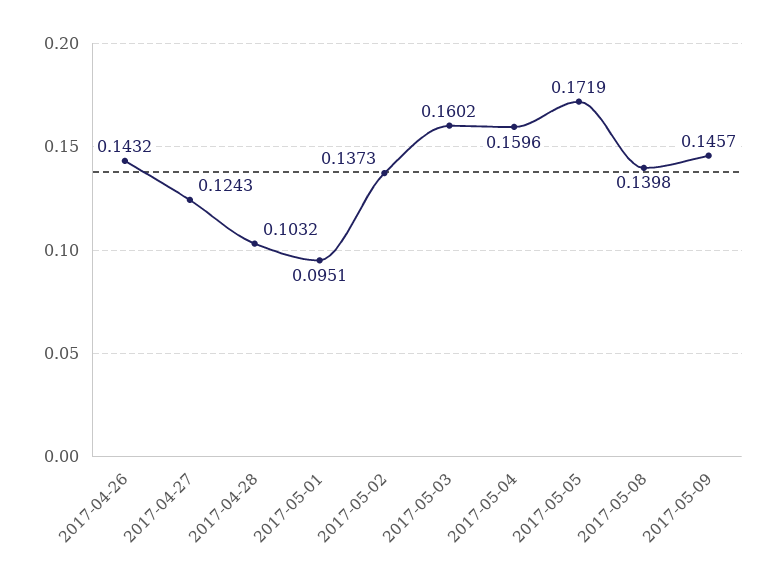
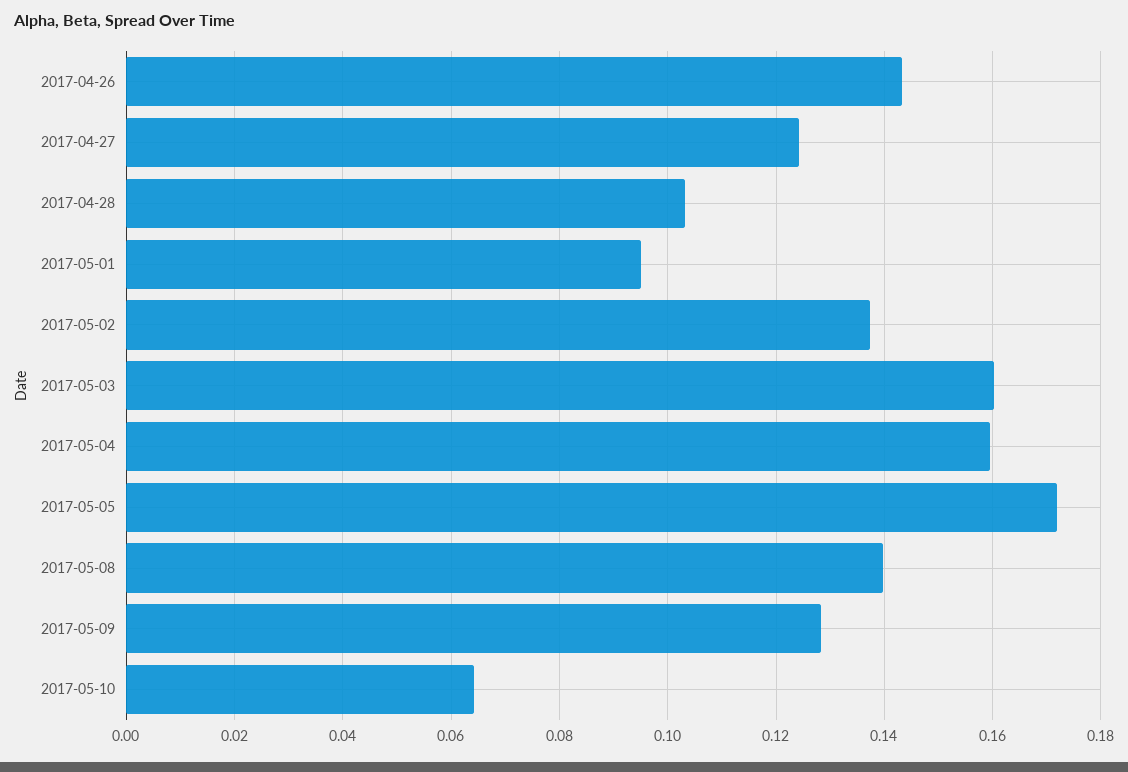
2017-05-09: 0.1457 -> 0.128
2017-05-10: none -> 0.064

